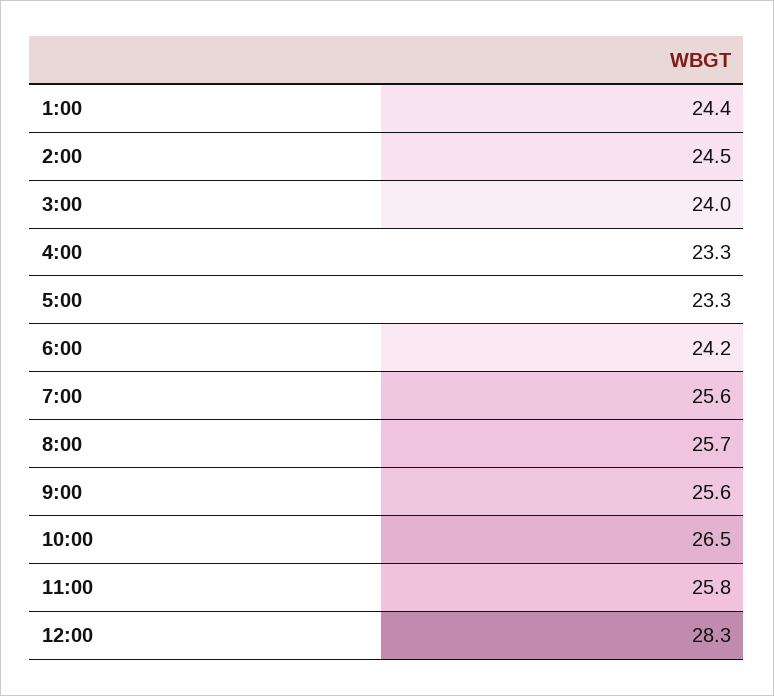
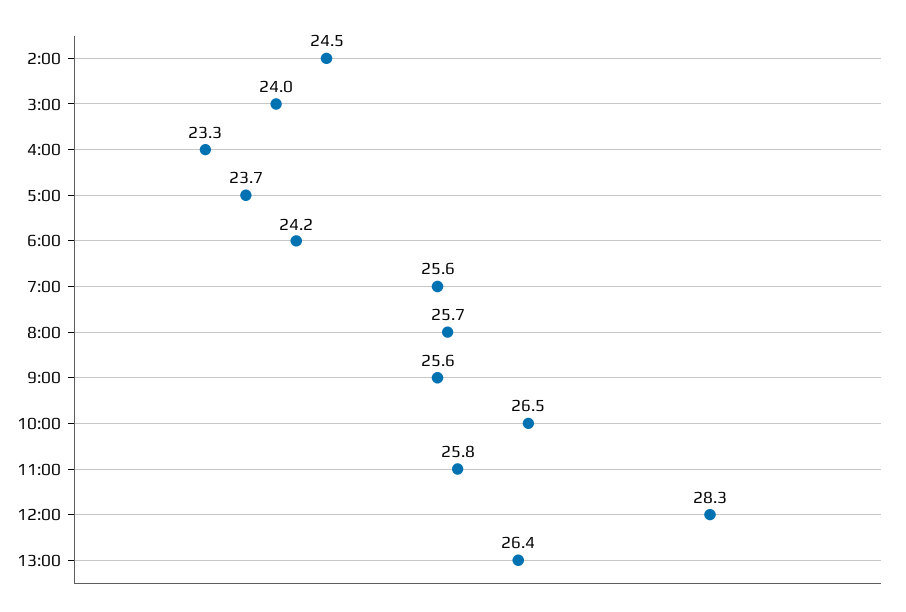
1:00: 24.4 -> none
5:00: 23.3 -> 23.7
13:00: none -> 26.4

